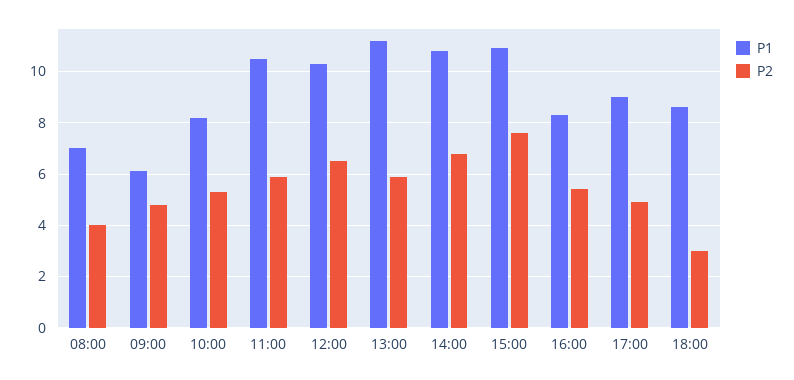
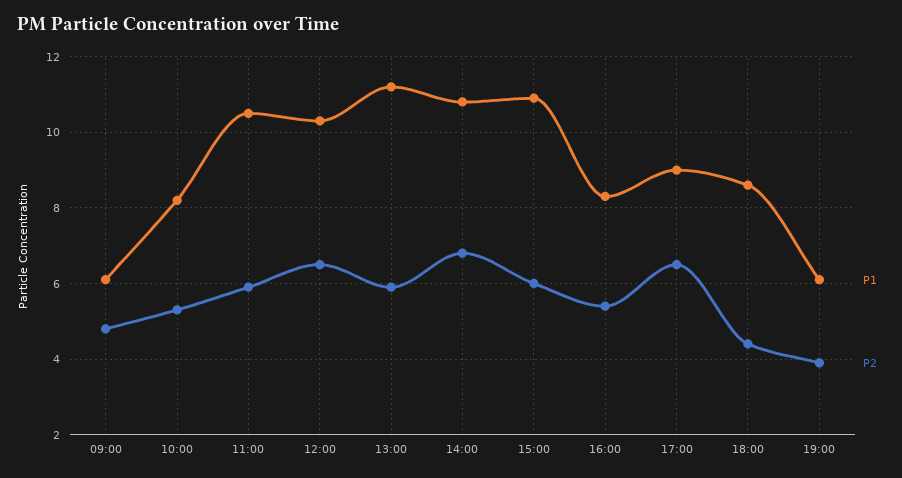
P1, 08:00: 7 -> none
P2, 08:00: 4 -> none
P2, 15:00: 7.5 -> 6
P2, 17:00: 5 -> 6.5
P2, 18:00: 3 -> 4.5
P1, 19:00: none -> 6
P2, 19:00: none -> 4

